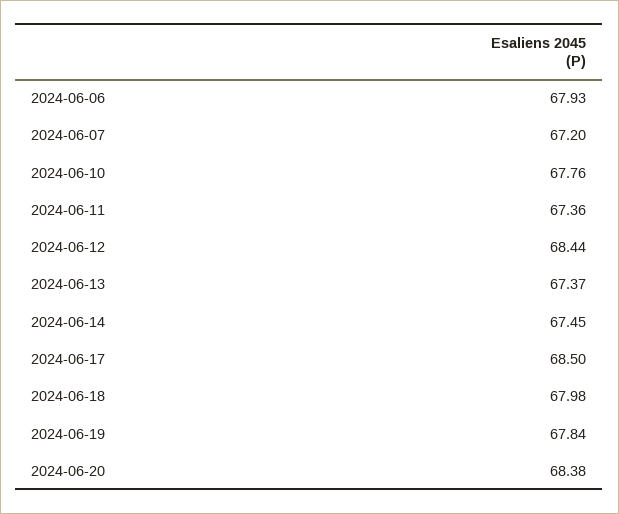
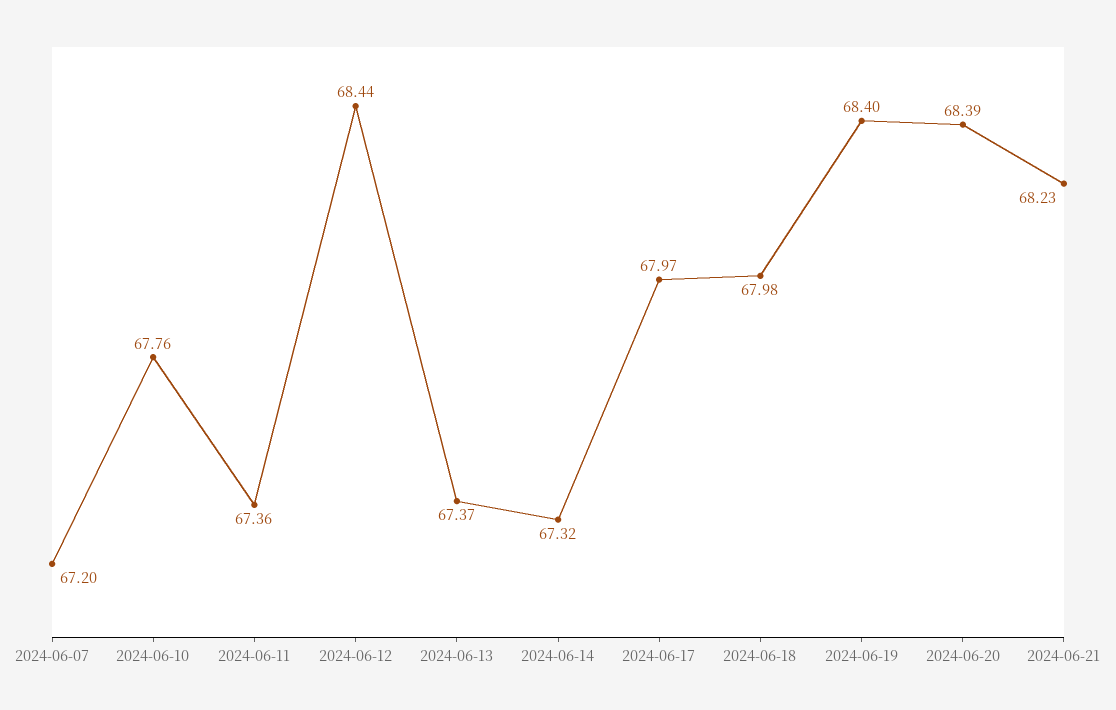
2024-06-06: 67.93 -> none
2024-06-14: 67.45 -> 67.32
2024-06-17: 68.5 -> 67.97
2024-06-19: 67.84 -> 68.4
2024-06-20: 68.38 -> 68.39
2024-06-21: none -> 68.23

